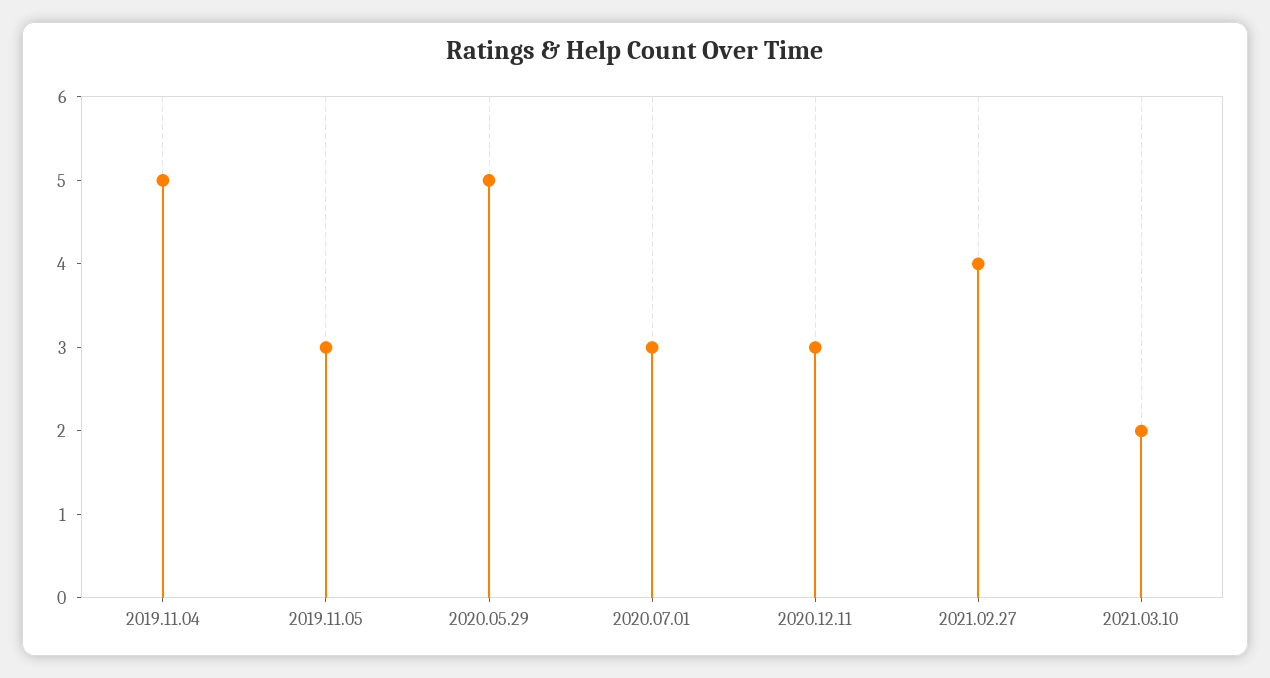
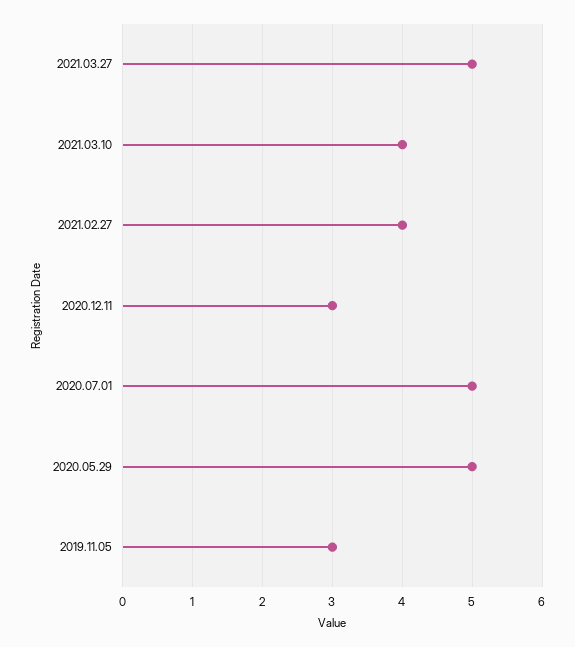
2019.11.04: 5 -> none
2020.07.01: 3 -> 5
2021.03.10: 2 -> 4
2021.03.27: none -> 5

